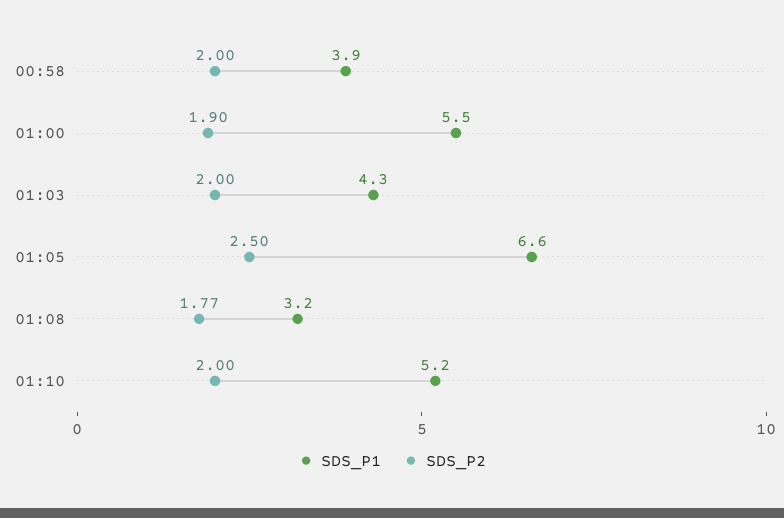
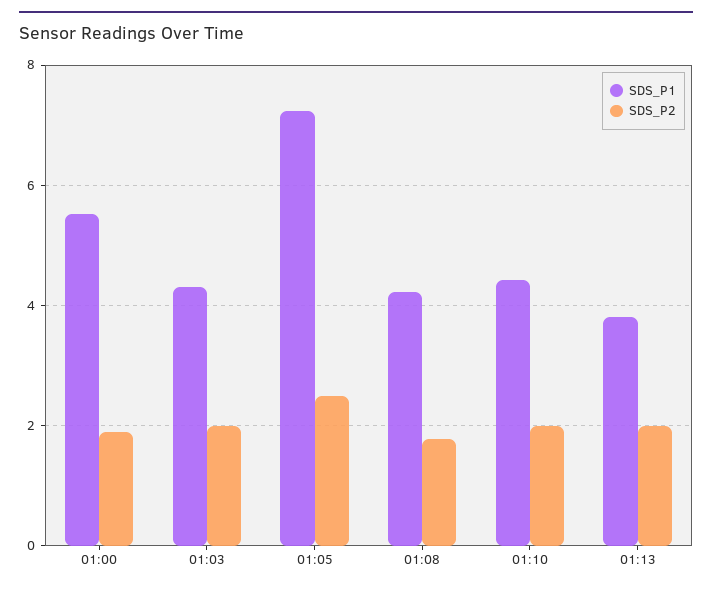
SDS_P1, 00:58: 3.9 -> none
SDS_P2, 00:58: 2 -> none
SDS_P1, 01:05: 6.6 -> 7.2
SDS_P1, 01:08: 3.2 -> 4.2
SDS_P1, 01:10: 5.2 -> 4.4
SDS_P1, 01:13: none -> 3.8
SDS_P2, 01:13: none -> 2

